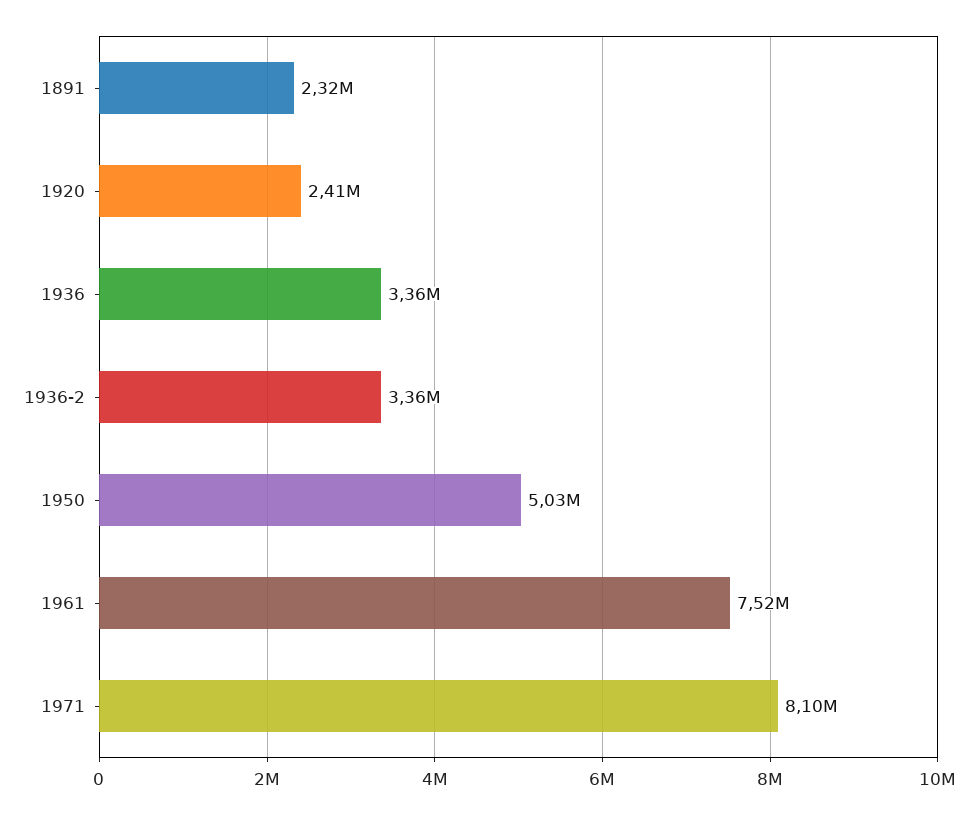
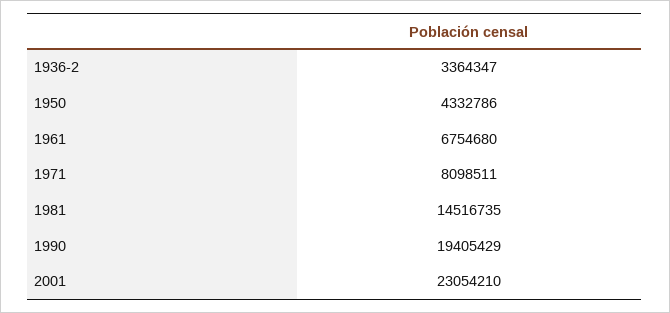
1891: 2320000 -> none
1920: 2410000 -> none
1936: 3360000 -> none
1950: 5030000 -> 4332786
1961: 7520000 -> 6754680
1981: none -> 14516735
1990: none -> 19405429
2001: none -> 23054210

